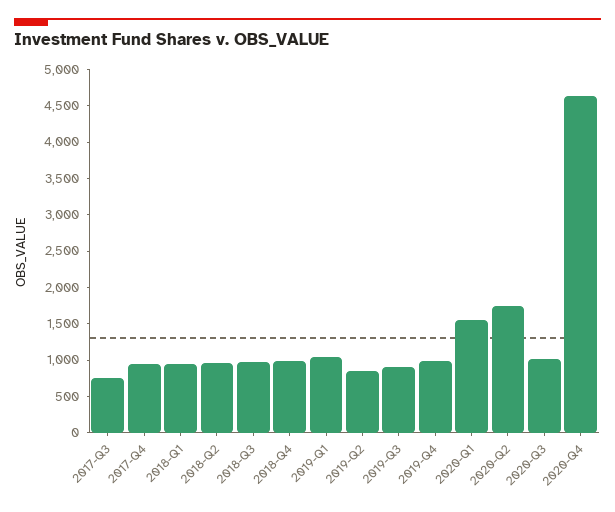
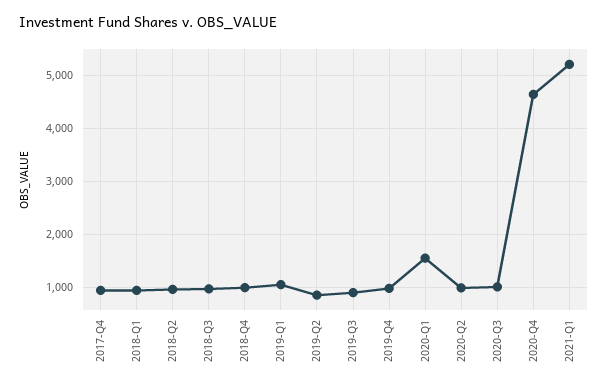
2017-Q3: 750 -> none
2020-Q2: 1750 -> 1000
2021-Q1: none -> 5200

